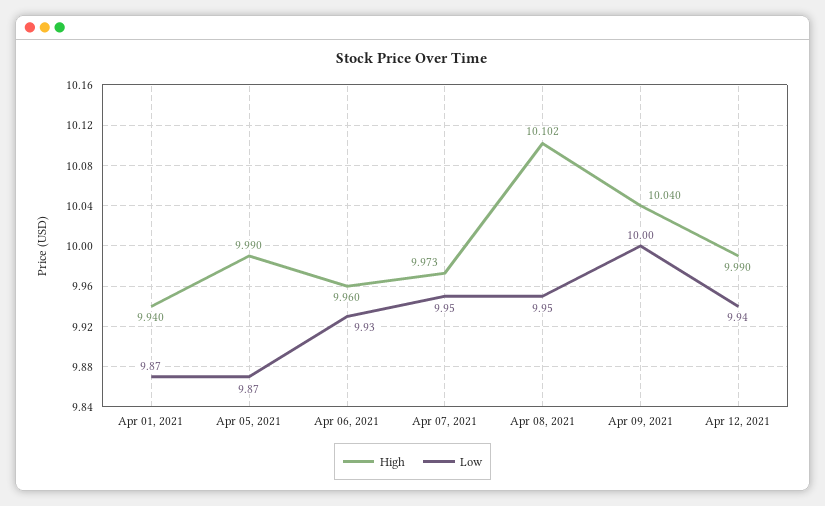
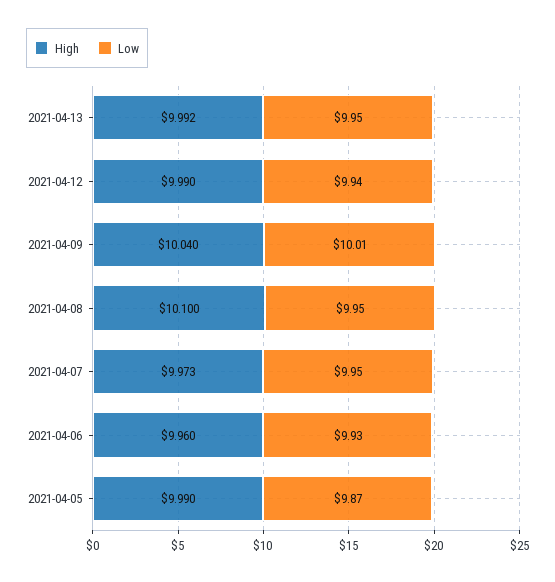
High, Apr 01, 2021: 9.94 -> none
Low, Apr 01, 2021: 9.87 -> none
High, Apr 08, 2021: 10.102 -> 10.1
Low, Apr 09, 2021: 10 -> 10.01
High, 2021-04-13: none -> 9.992
Low, 2021-04-13: none -> 9.95

